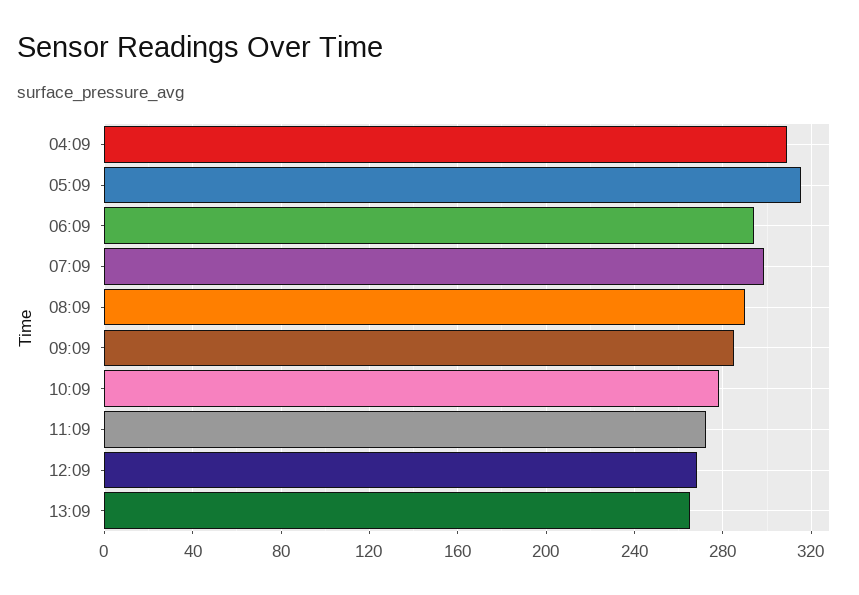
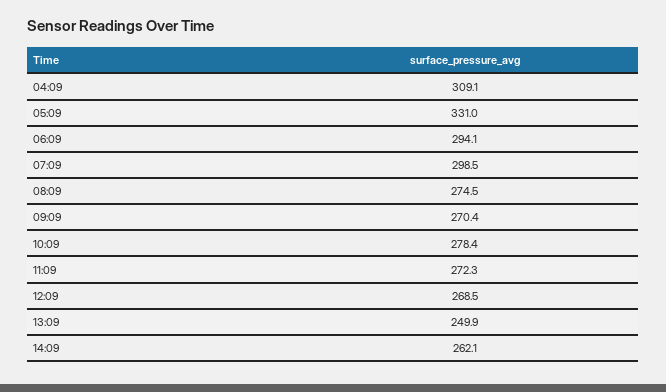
05:09: 315 -> 331
08:09: 290 -> 274.5
09:09: 285 -> 270.4
13:09: 265 -> 249.9
14:09: none -> 262.1

